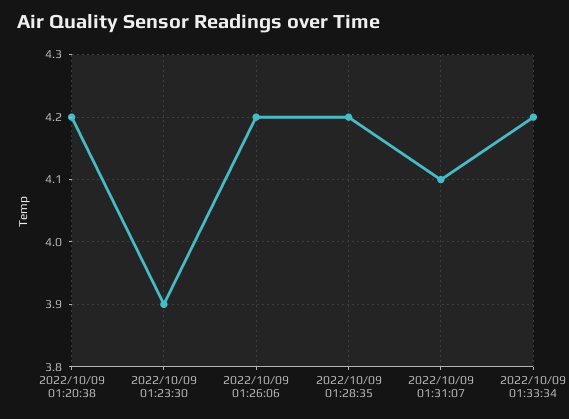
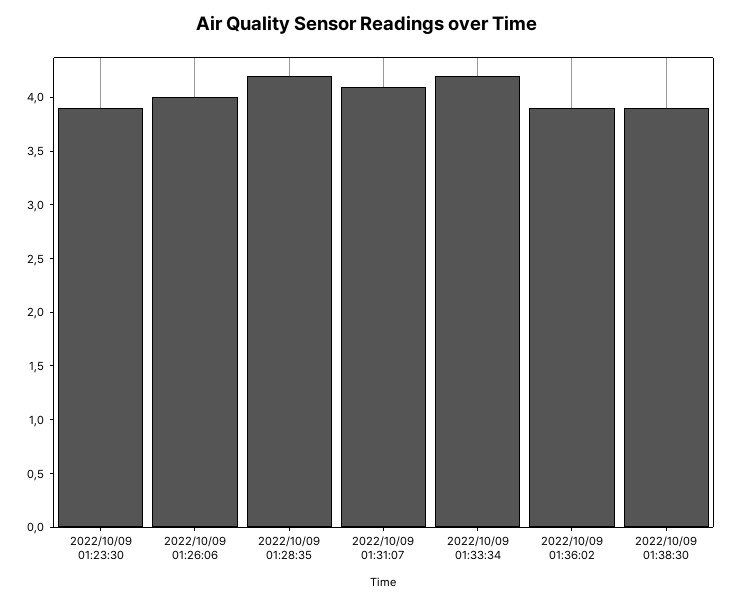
2022/10/09 01:20:38: 4.2 -> none
2022/10/09 01:26:06: 4.2 -> 4
2022/10/09 01:36:02: none -> 3.9
2022/10/09 01:38:30: none -> 3.9

